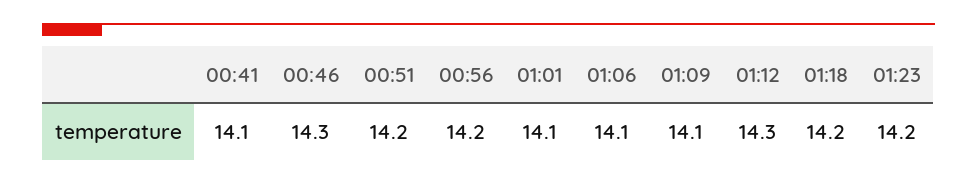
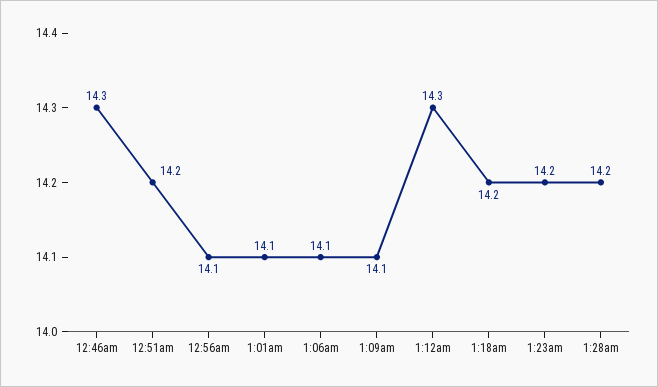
00:41: 14.1 -> none
00:56: 14.2 -> 14.1
1:28am: none -> 14.2

